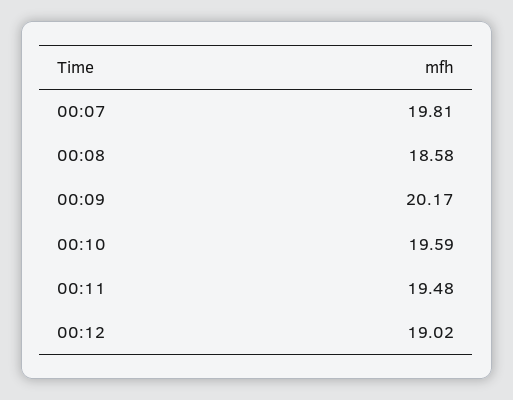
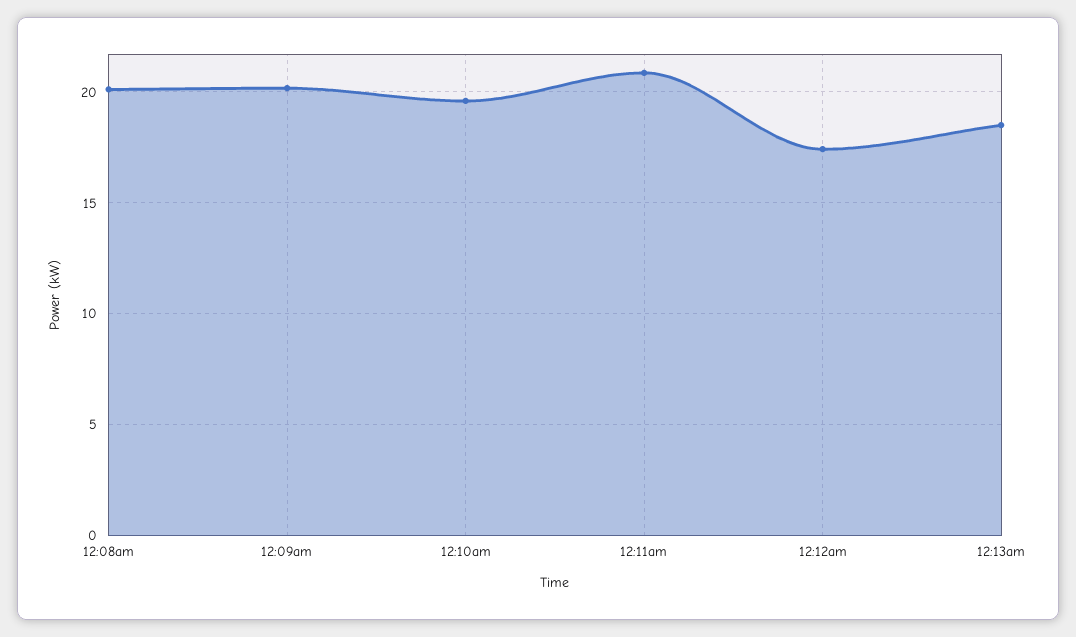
00:07: 19.81 -> none
00:08: 18.58 -> 20
00:11: 19.48 -> 21
00:12: 19.02 -> 17.5
12:13am: none -> 18.5

